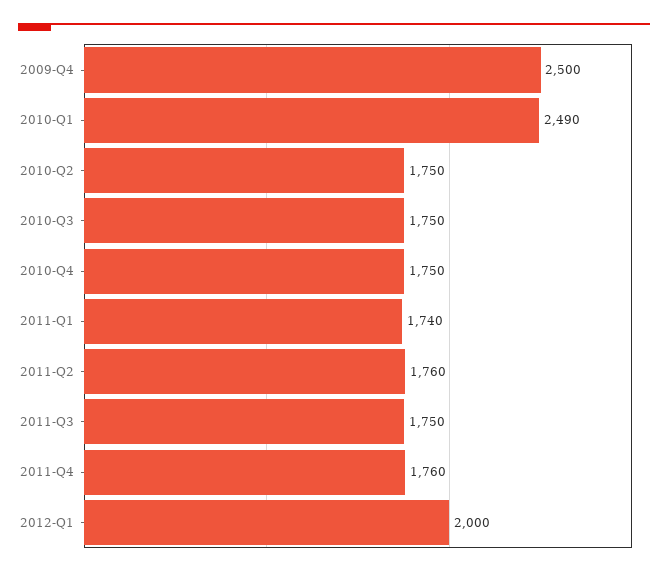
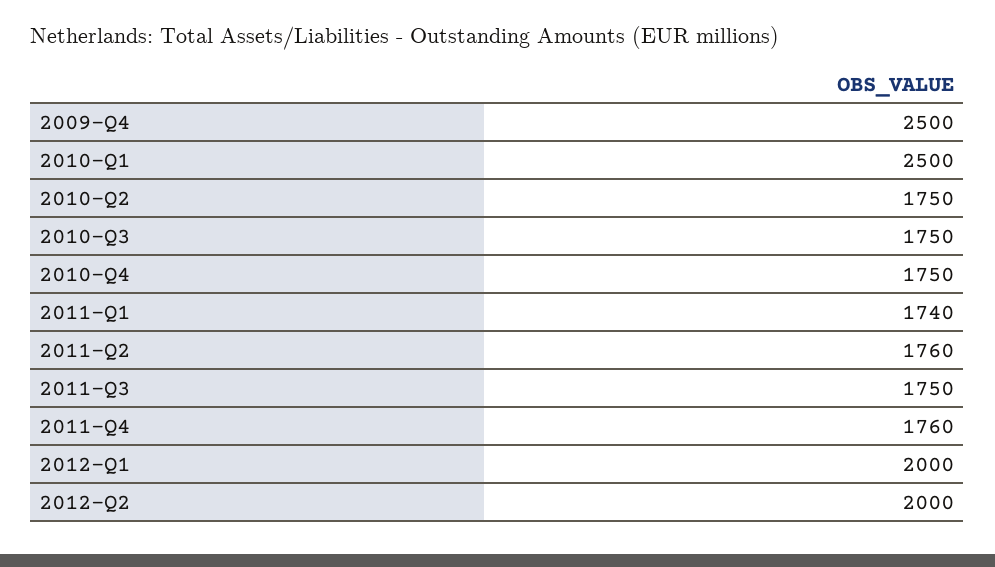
2010-Q1: 2490 -> 2500
2012-Q2: none -> 2000

